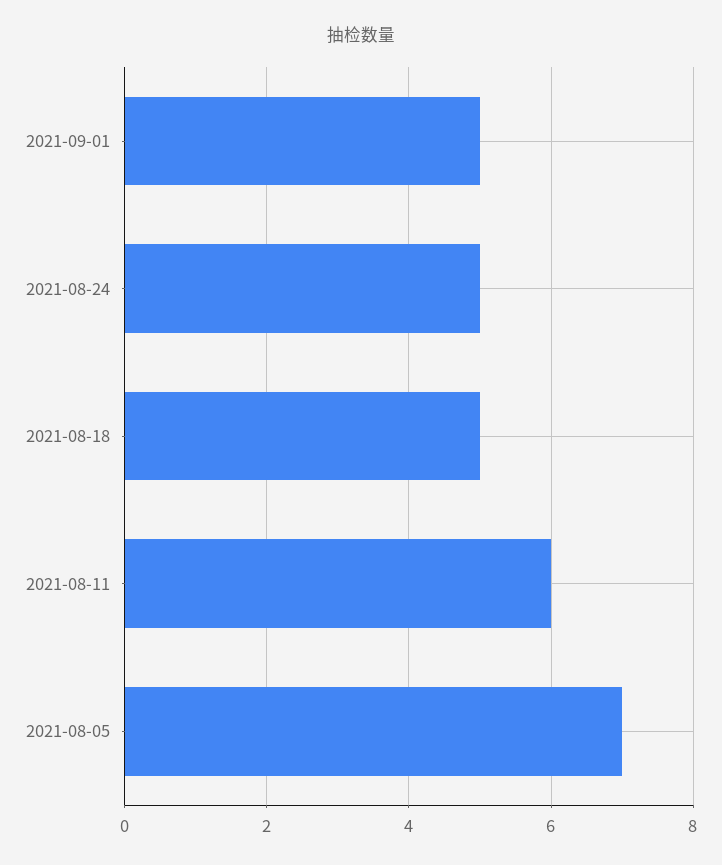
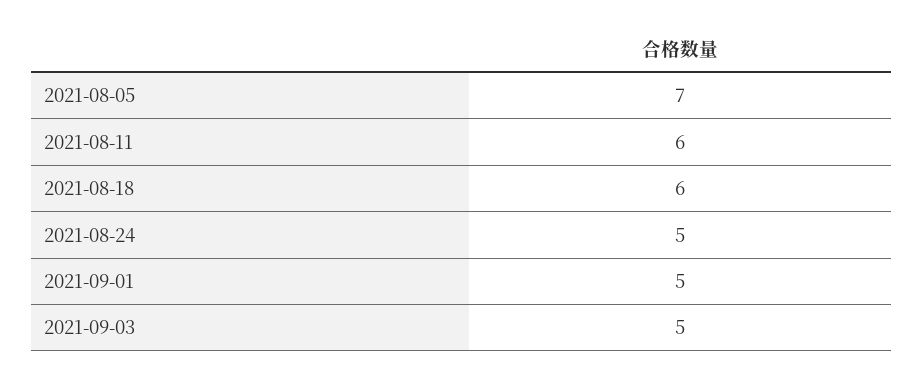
2021-08-18: 5 -> 6
2021-09-03: none -> 5

